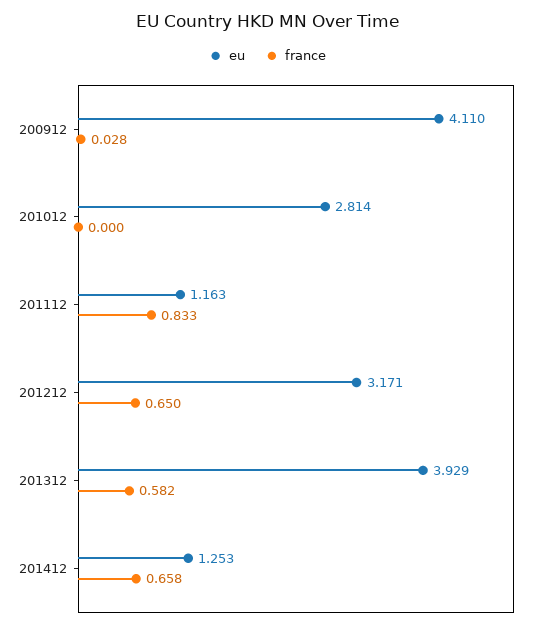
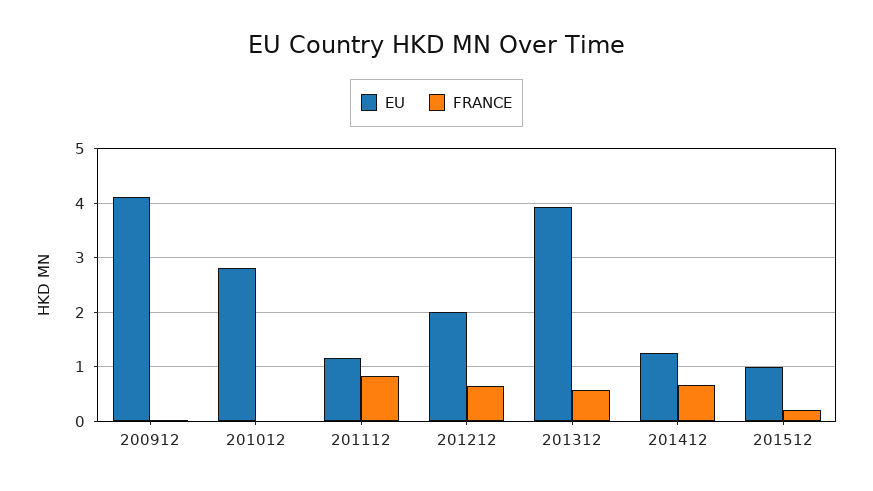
eu, 201212: 3.171 -> 2
eu, 201512: none -> 1
france, 201512: none -> 0.2

